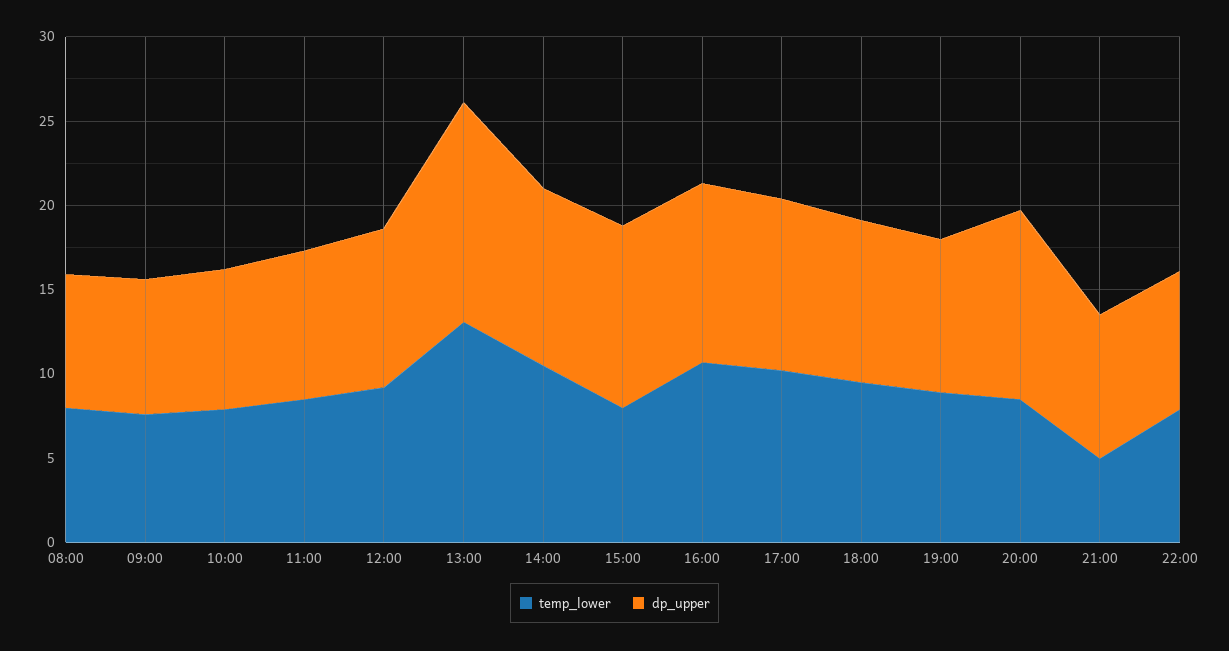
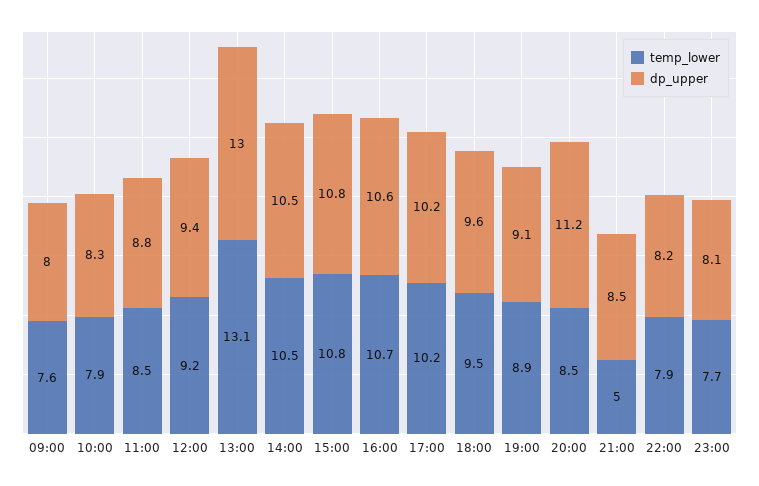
temp_lower, 08:00: 8 -> none
dp_upper, 08:00: 8 -> none
temp_lower, 15:00: 8 -> 10.8
temp_lower, 23:00: none -> 7.7
dp_upper, 23:00: none -> 8.1

